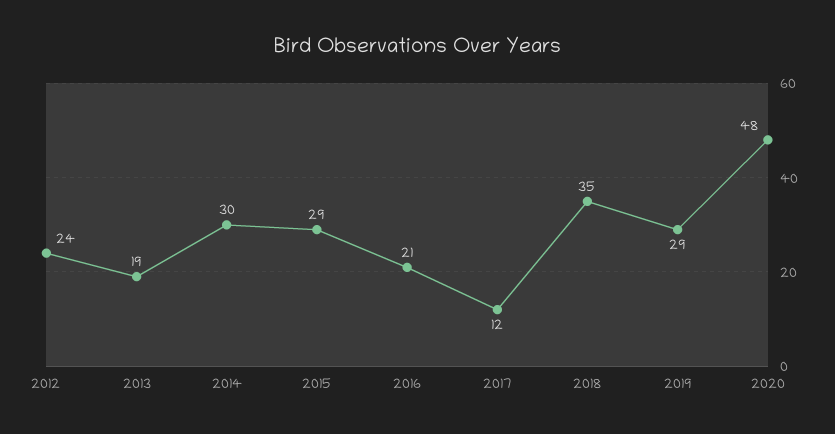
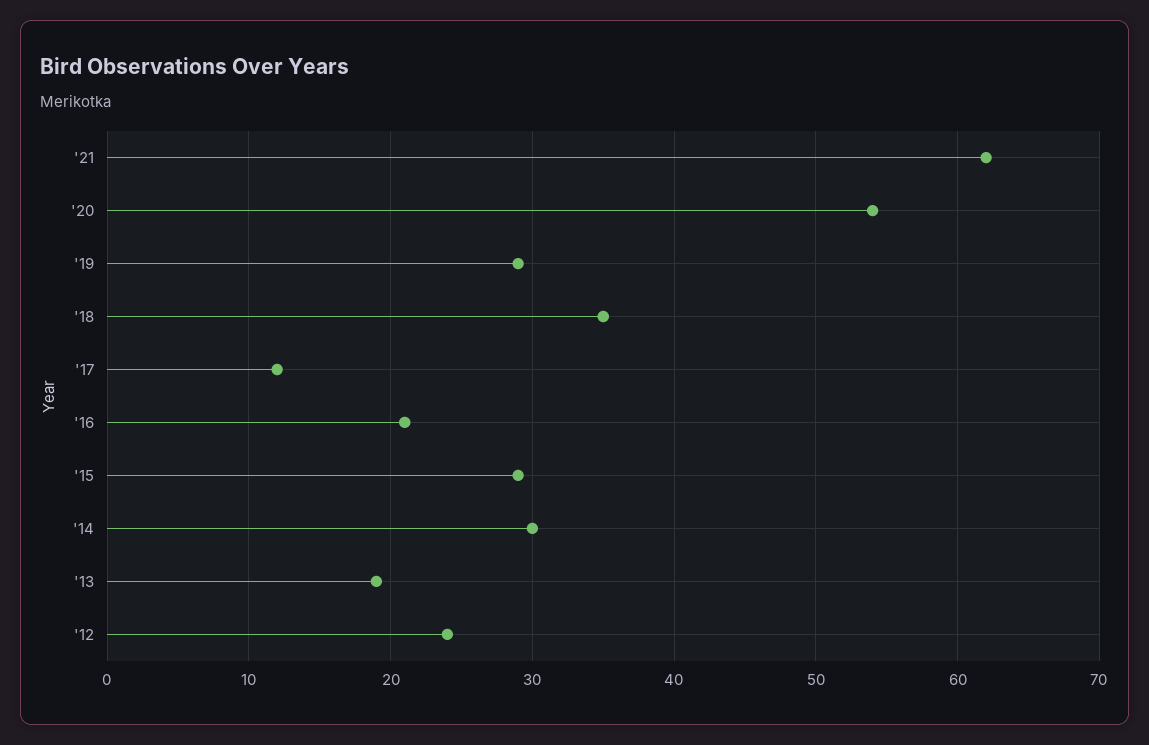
2020: 48 -> 54
'21: none -> 62

